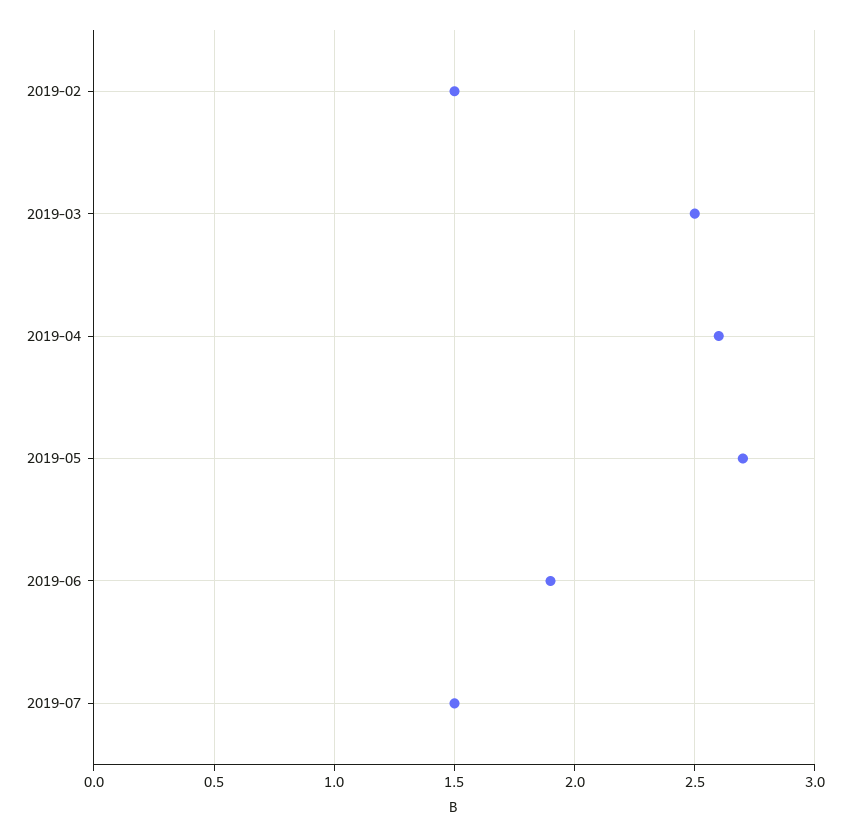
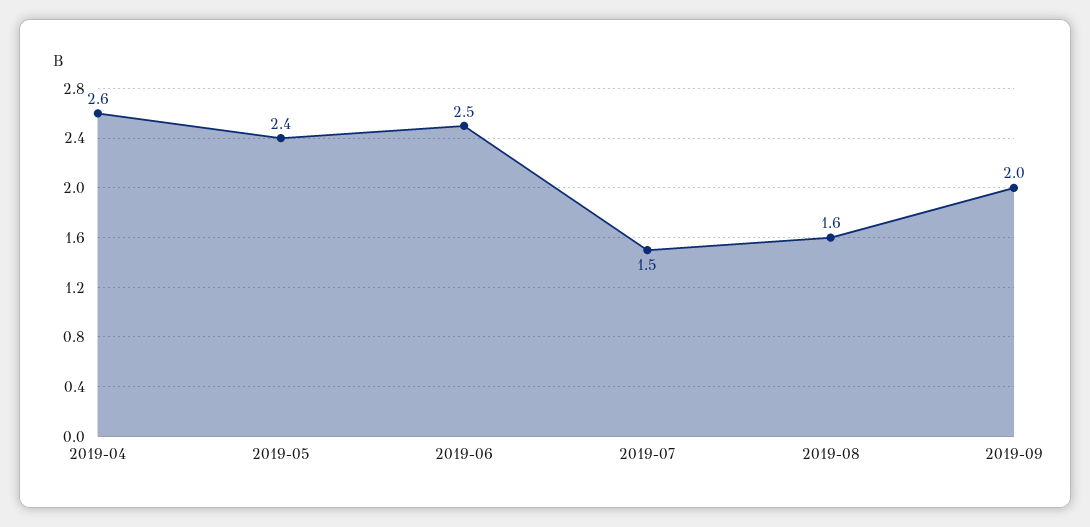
2019-02: 1.5 -> none
2019-03: 2.5 -> none
2019-05: 2.7 -> 2.4
2019-06: 1.9 -> 2.5
2019-08: none -> 1.6
2019-09: none -> 2

